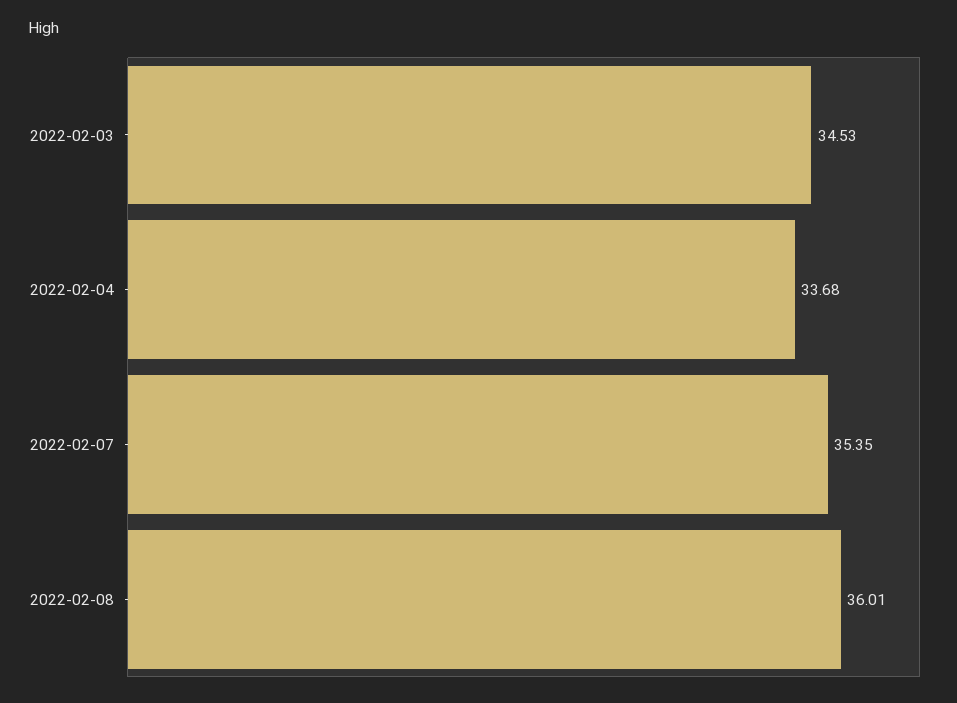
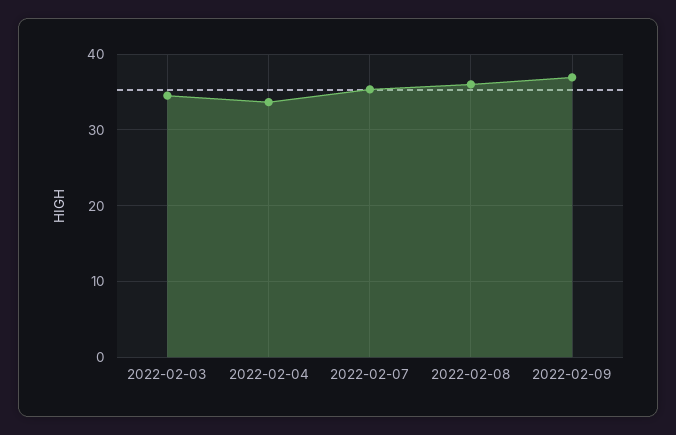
2022-02-09: none -> 37

